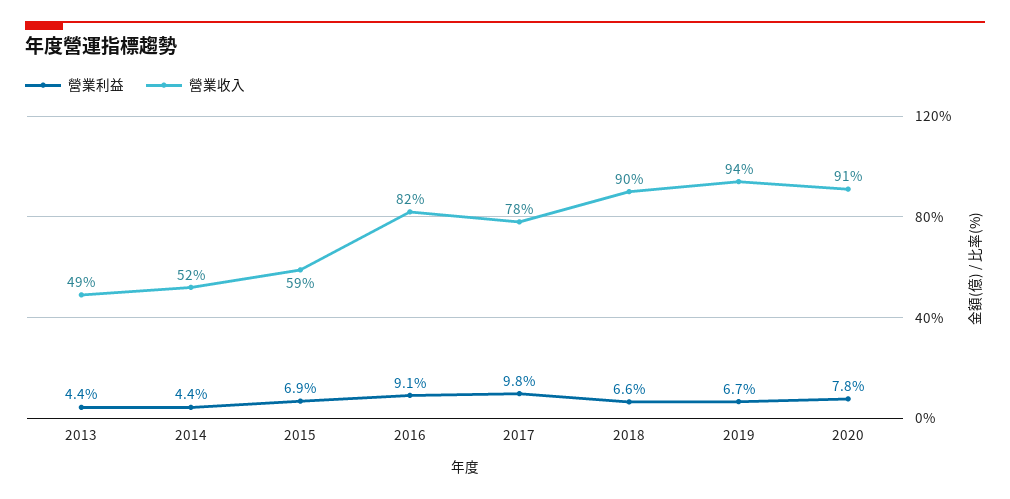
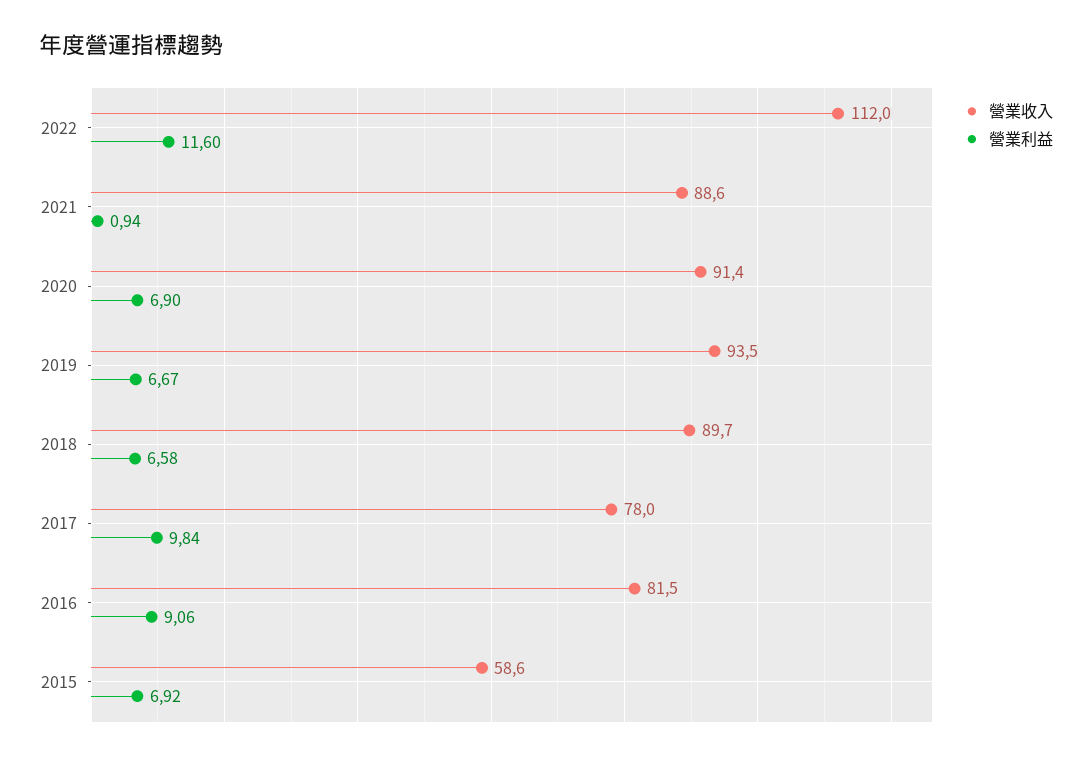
營業利益, 2013: 4.4 -> none
營業收入, 2013: 49 -> none
營業利益, 2014: 4.4 -> none
營業收入, 2014: 52 -> none
營業利益, 2020: 7.8 -> 6.9
營業收入, 2022: none -> 112
營業利益, 2022: none -> 11.6
營業收入, 2021: none -> 88.6
營業利益, 2021: none -> 0.94

